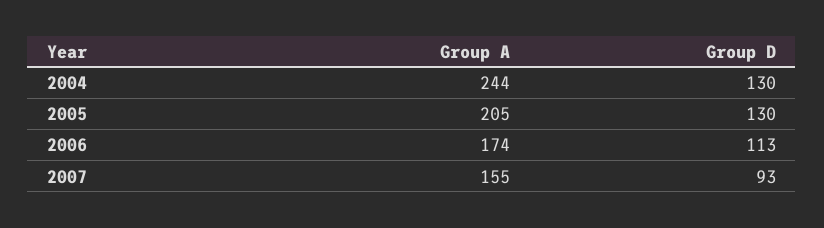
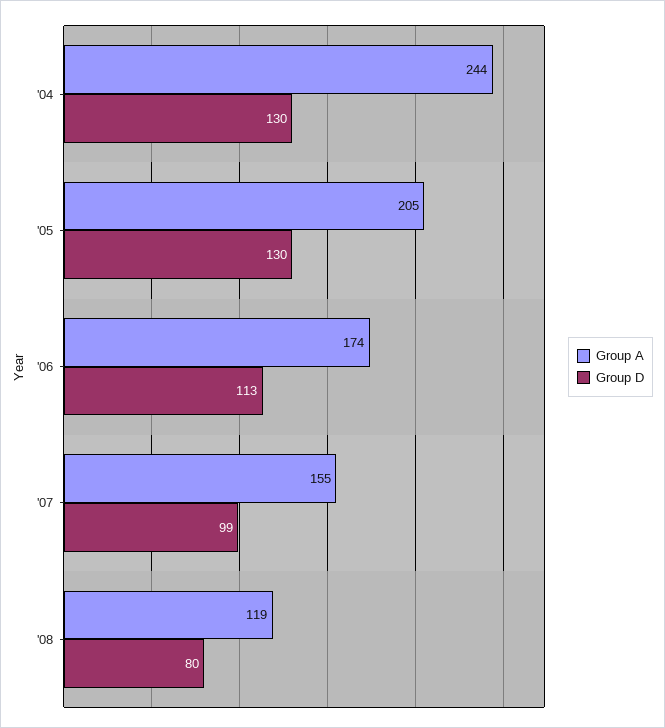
Group D, 2007: 93 -> 99
Group A, '08: none -> 119
Group D, '08: none -> 80

